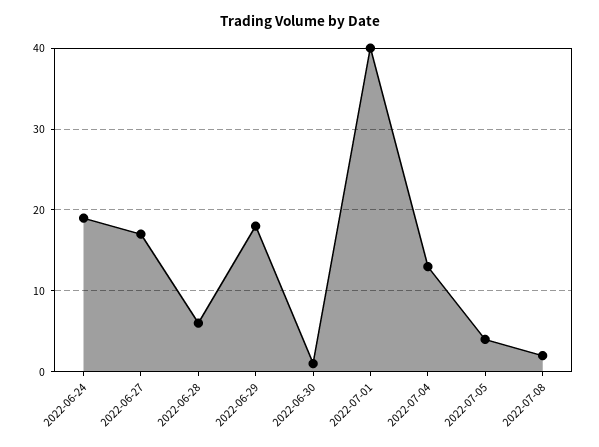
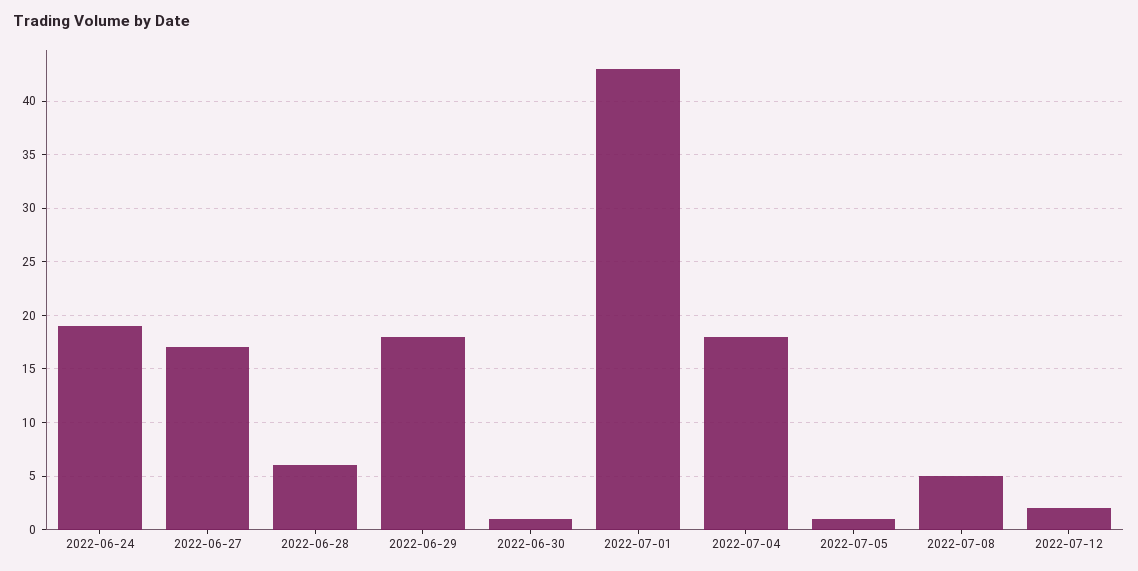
2022-07-01: 40 -> 43
2022-07-04: 13 -> 18
2022-07-05: 4 -> 1
2022-07-08: 2 -> 5
2022-07-12: none -> 2

